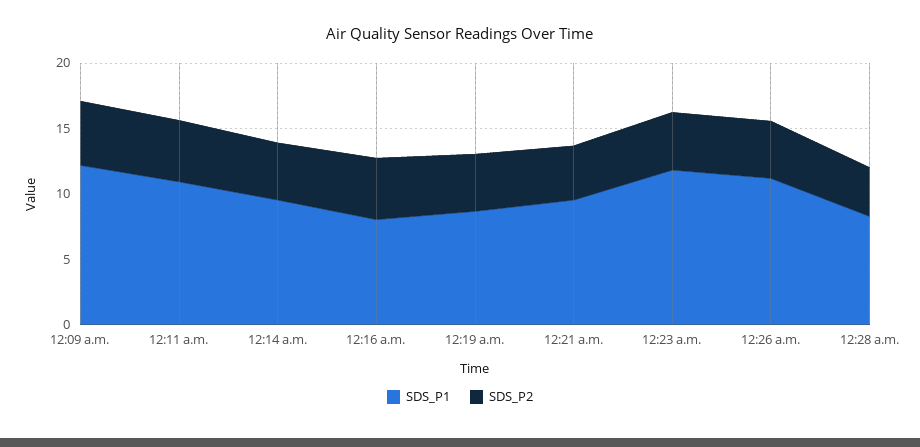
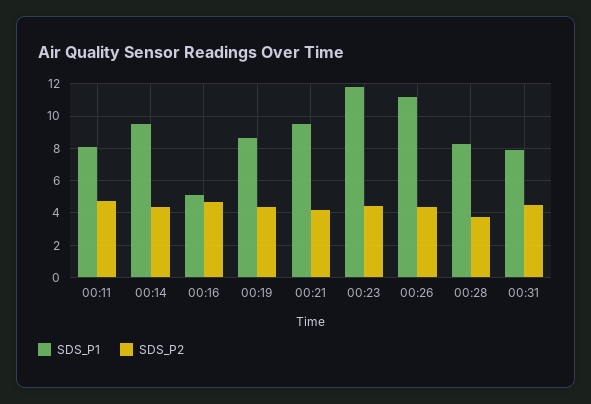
SDS_P1, 12:09 a.m.: 12 -> none
SDS_P2, 12:09 a.m.: 5 -> none
SDS_P1, 12:11 a.m.: 11 -> 8
SDS_P1, 12:16 a.m.: 8 -> 5
SDS_P1, 00:31: none -> 8
SDS_P2, 00:31: none -> 4.5

